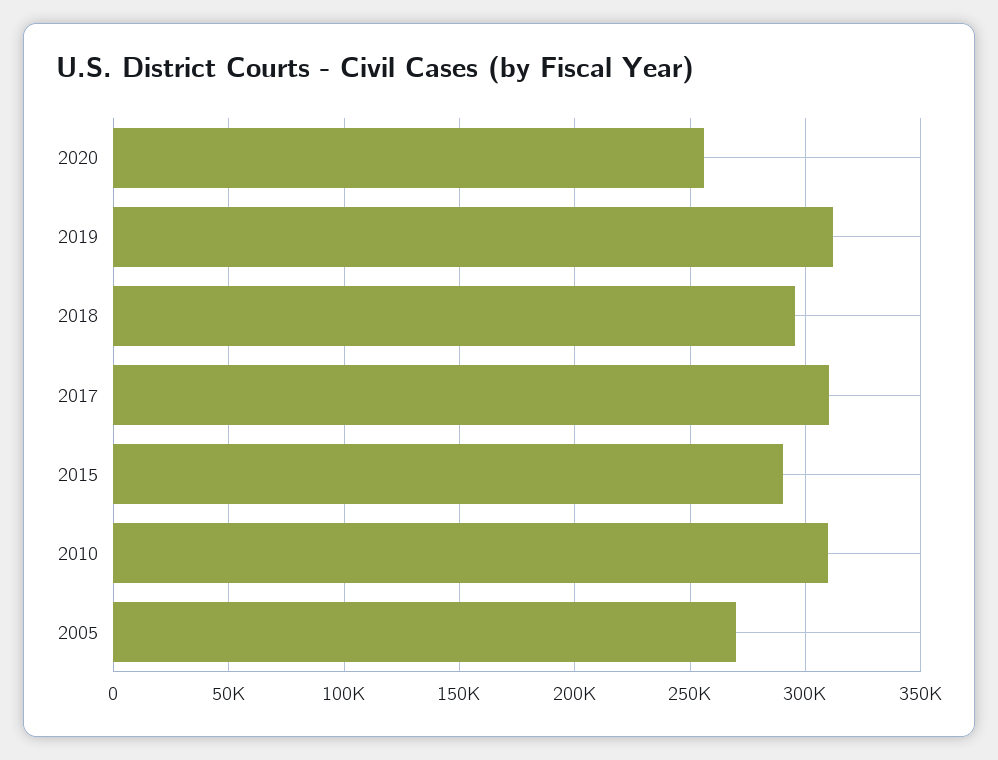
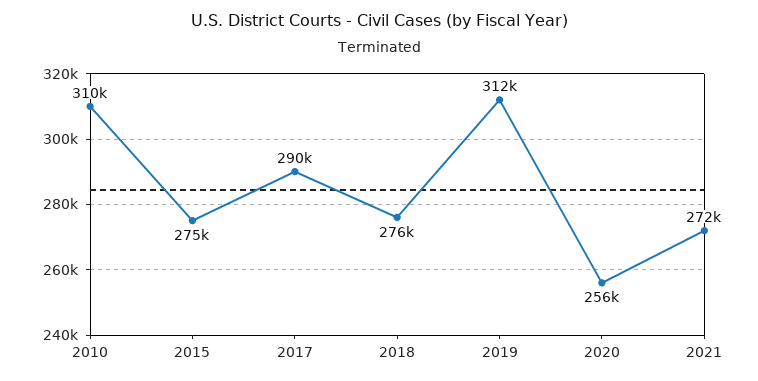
2018: 295000 -> 276000
2017: 310000 -> 290000
2015: 290000 -> 275000
2005: 270000 -> none
2021: none -> 272000

